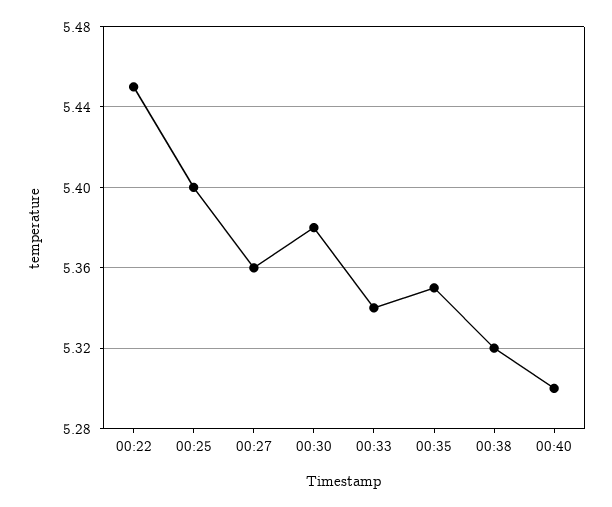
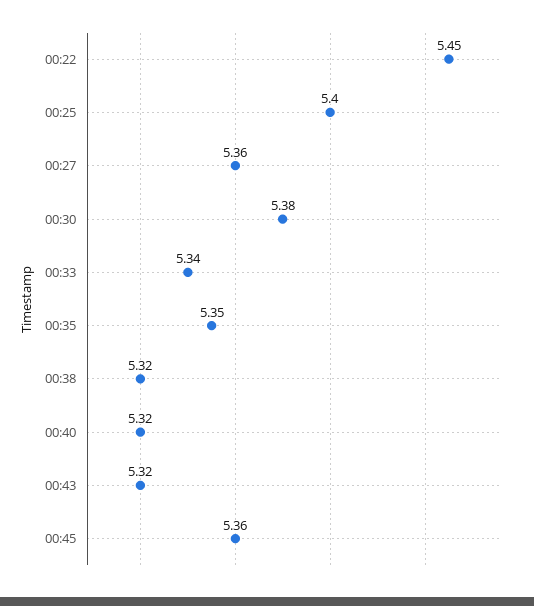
00:40: 5.3 -> 5.32
00:43: none -> 5.32
00:45: none -> 5.36

